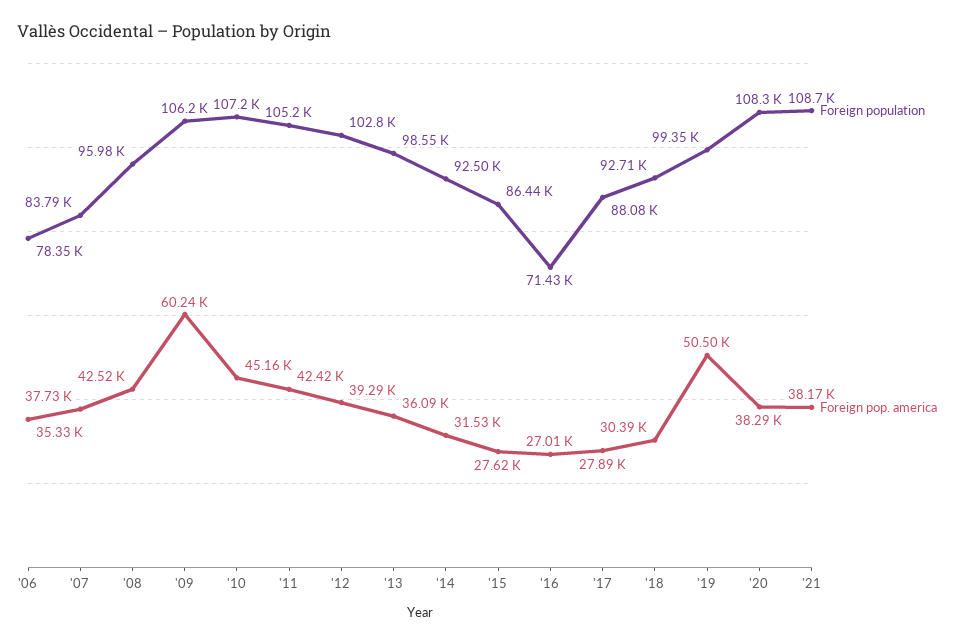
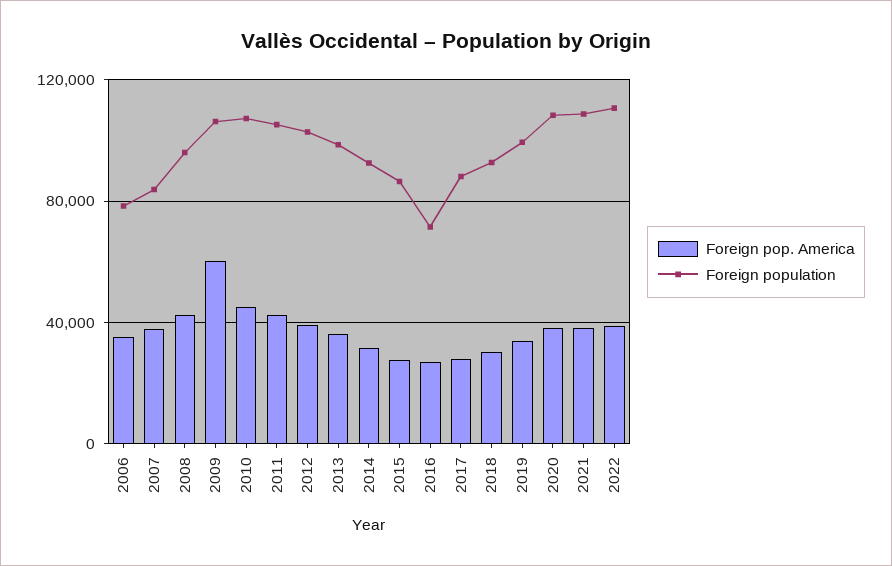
Foreign pop. america, '19: 50500 -> 35000
Foreign pop. america, 2022: none -> 40000
Foreign population, 2022: none -> 110000

